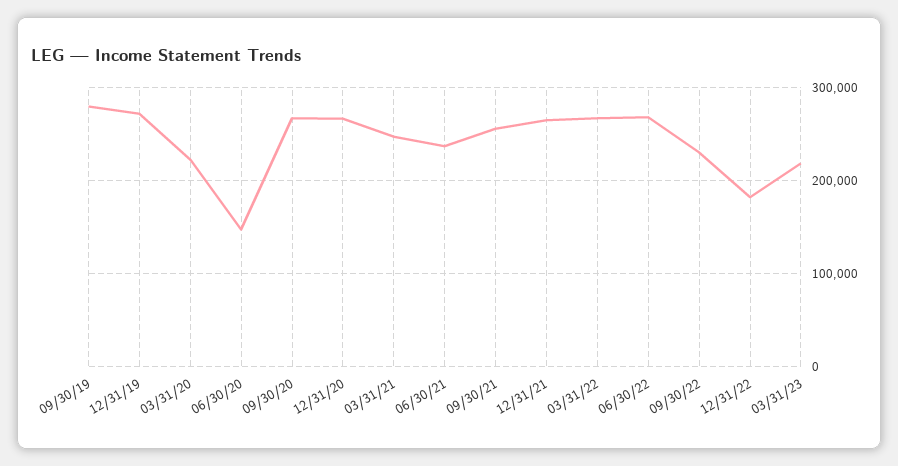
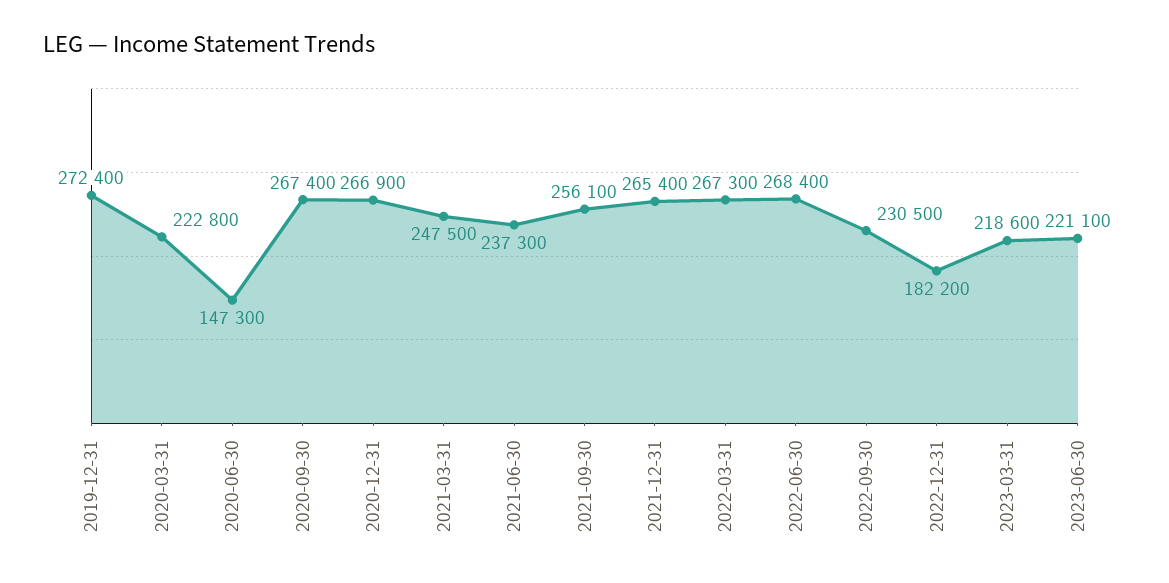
09/30/19: 280000 -> none
2023-06-30: none -> 221100

